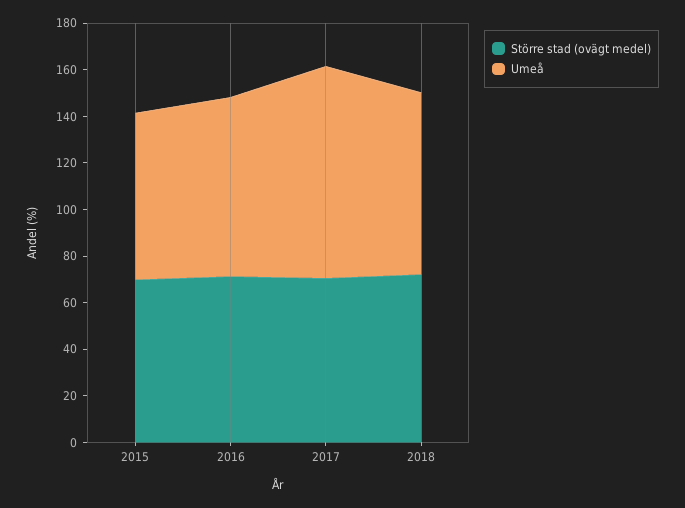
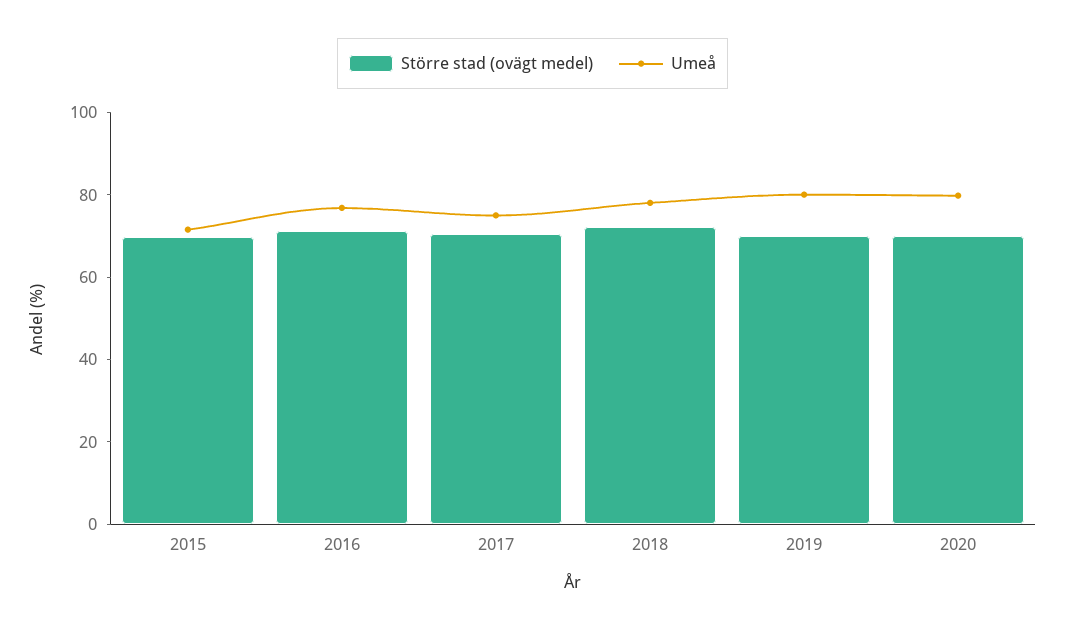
Umeå, 2017: 90 -> 75
Större stad (ovägt medel), 2019: none -> 70
Umeå, 2019: none -> 80
Större stad (ovägt medel), 2020: none -> 70
Umeå, 2020: none -> 80

